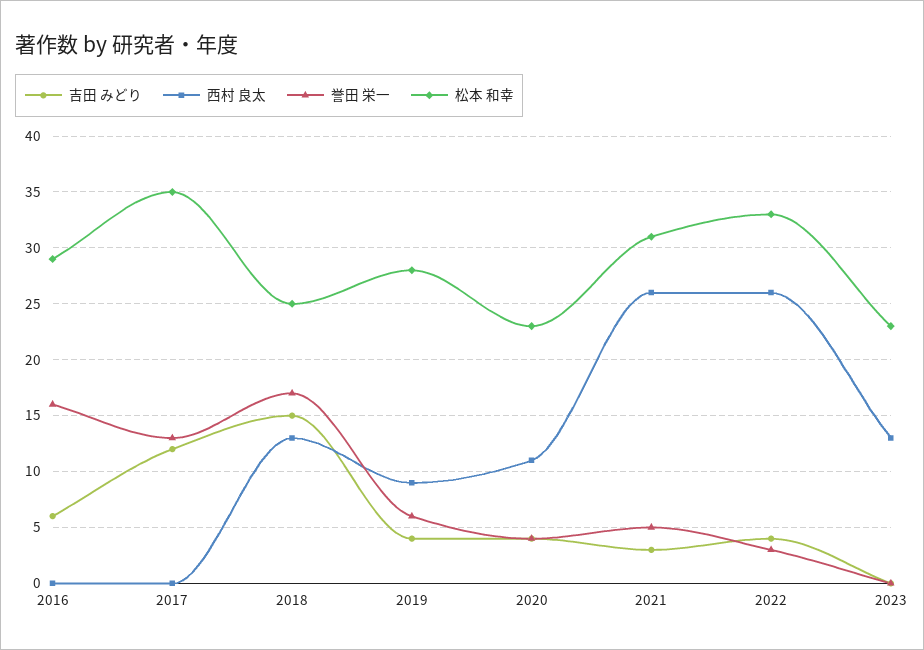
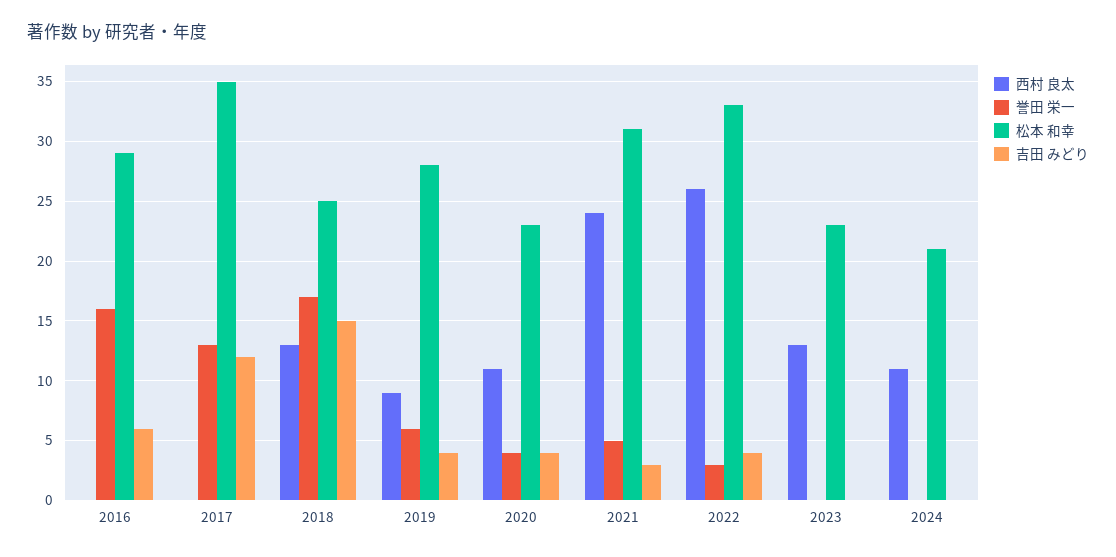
西村 良太, 2021: 26 -> 24
西村 良太, 2024: none -> 11
誉田 栄一, 2024: none -> 0
松本 和幸, 2024: none -> 21
吉田 みどり, 2024: none -> 0

